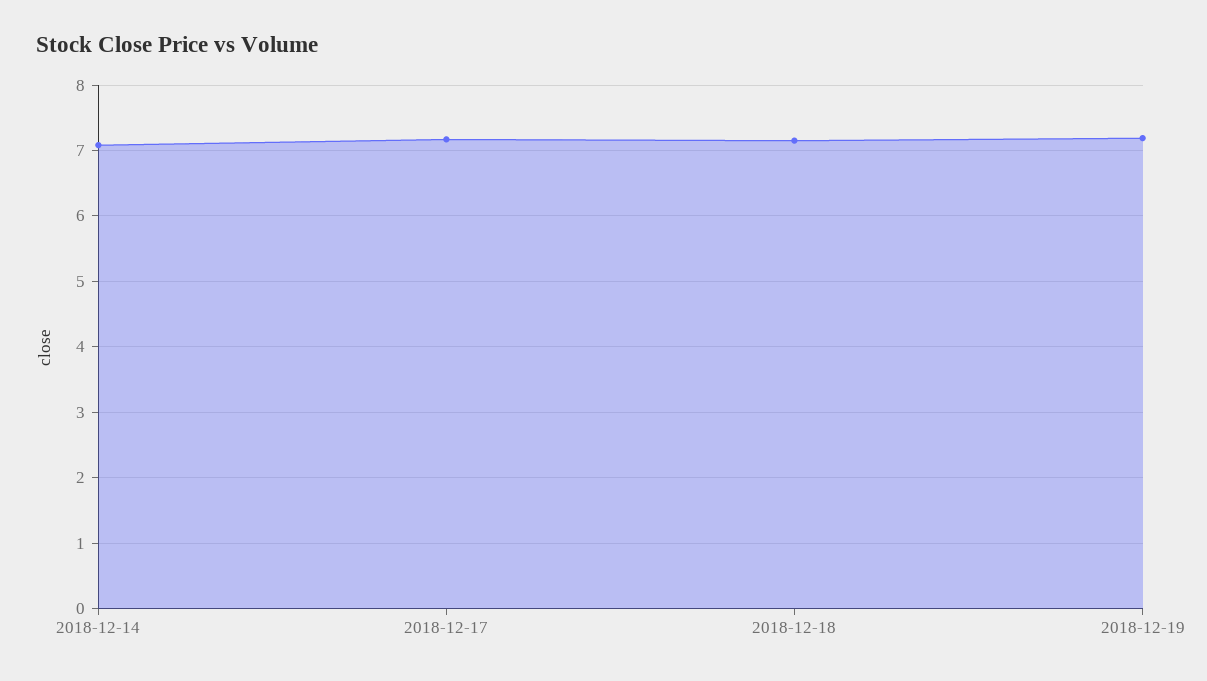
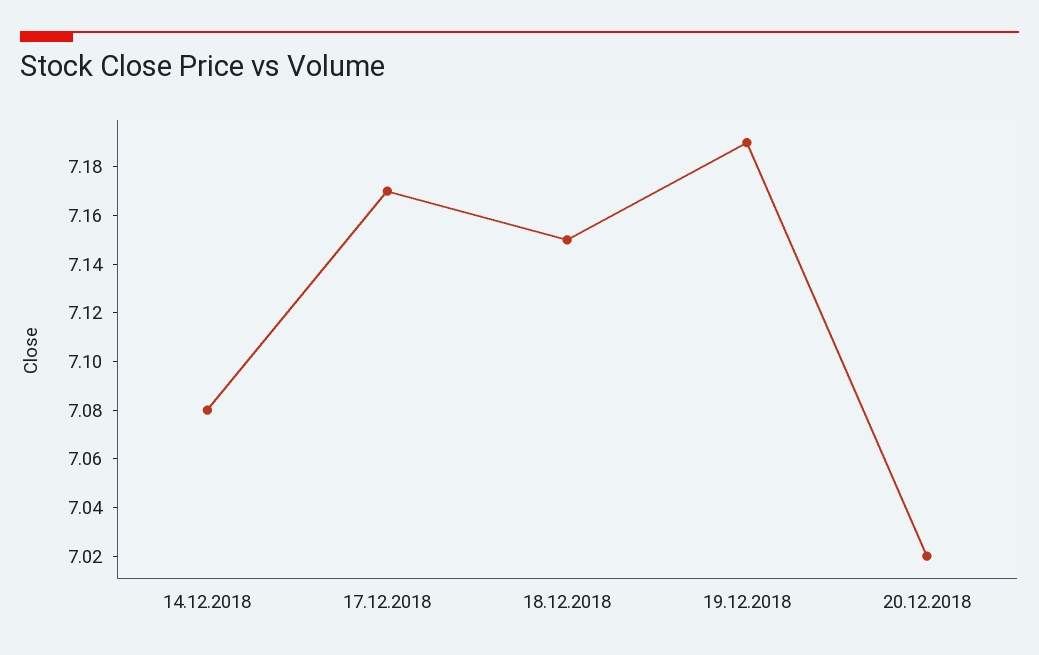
20.12.2018: none -> 7.02

